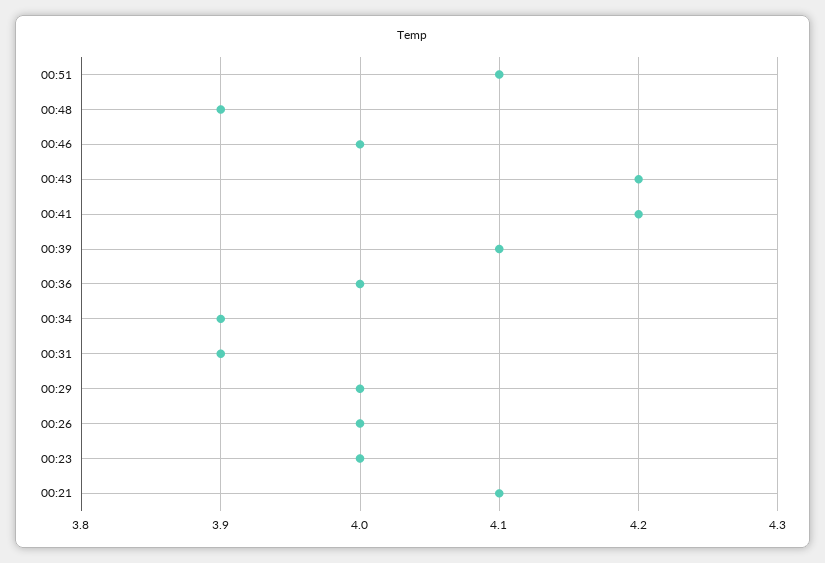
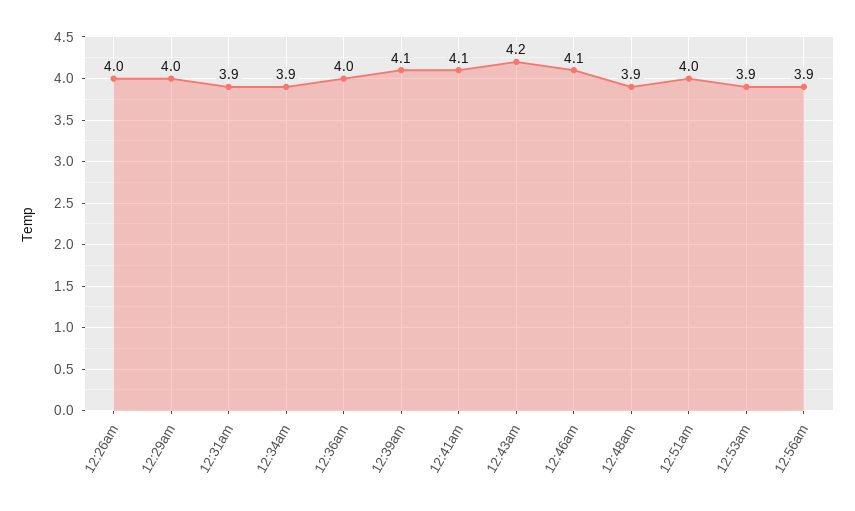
00:51: 4.1 -> 4
00:46: 4 -> 4.1
00:41: 4.2 -> 4.1
00:23: 4 -> none
00:21: 4.1 -> none
12:53am: none -> 3.9
12:56am: none -> 3.9

